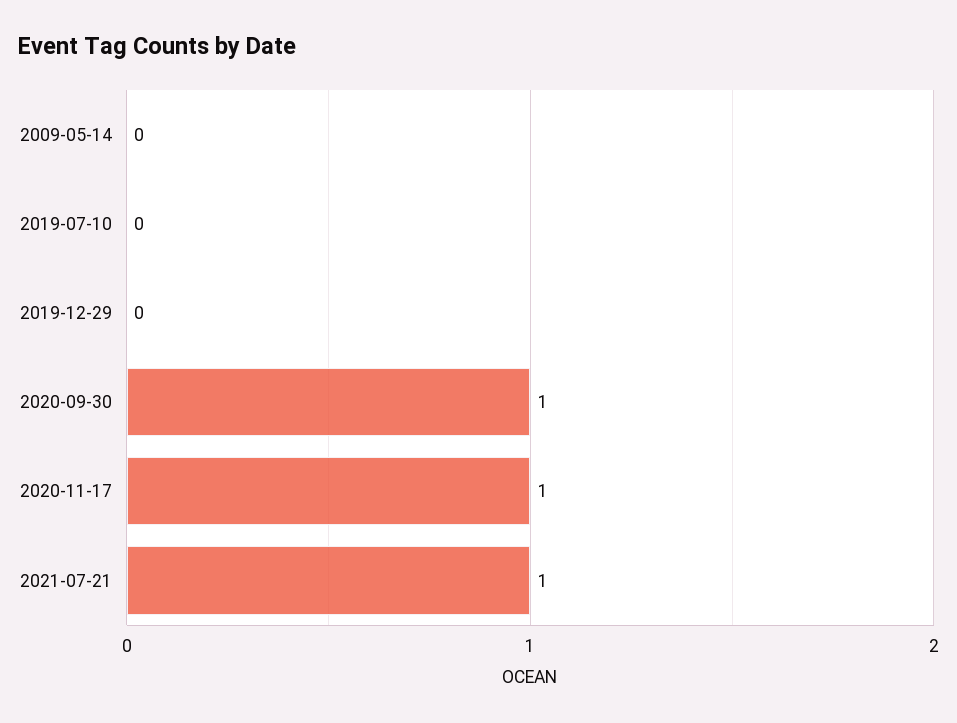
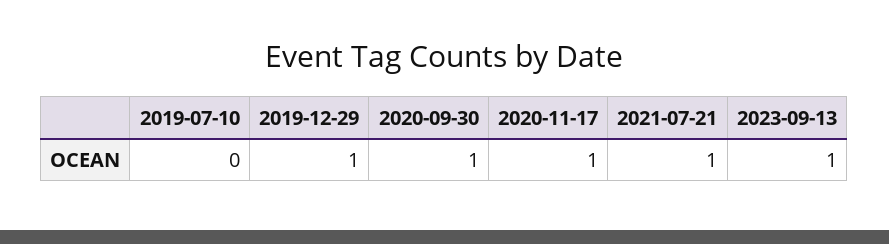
2009-05-14: 0 -> none
2019-12-29: 0 -> 1
2023-09-13: none -> 1

